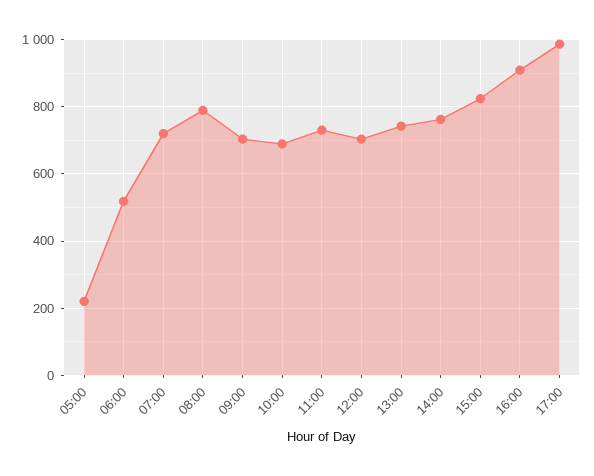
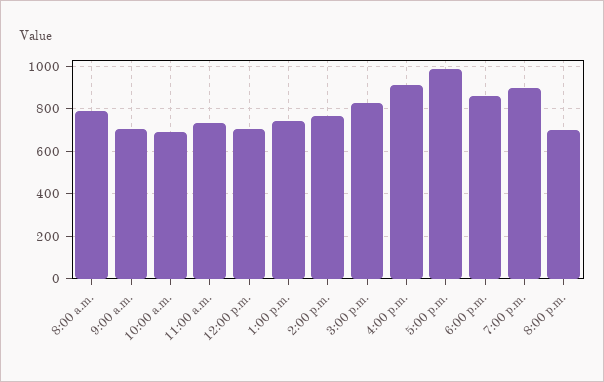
05:00: 220 -> none
06:00: 520 -> none
07:00: 720 -> none
6:00 p.m.: none -> 850
7:00 p.m.: none -> 900
8:00 p.m.: none -> 700

